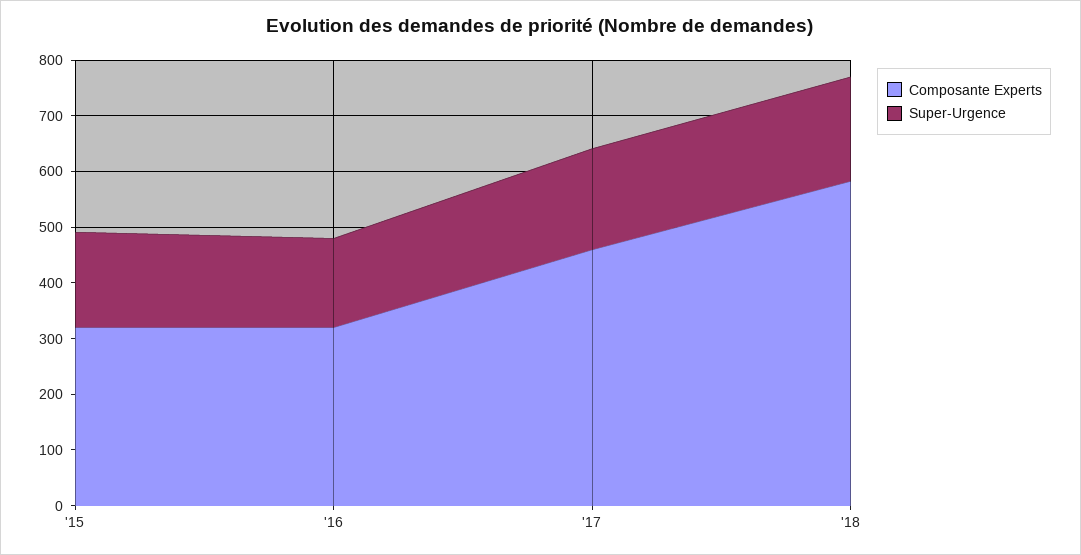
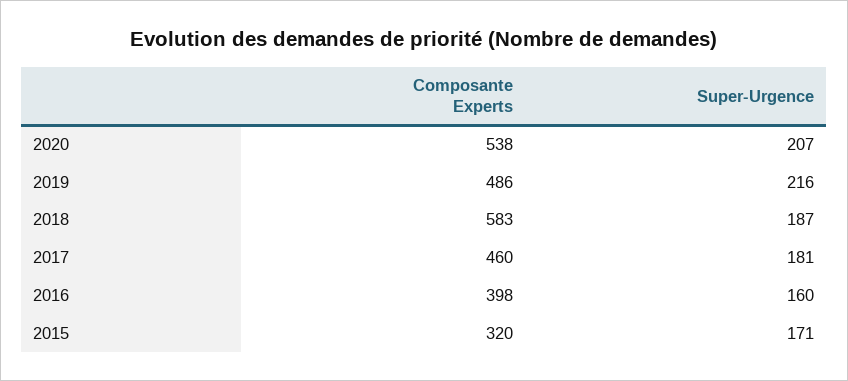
Composante Experts, '16: 320 -> 398
Composante Experts, 2020: none -> 538
Super-Urgence, 2020: none -> 207
Composante Experts, 2019: none -> 486
Super-Urgence, 2019: none -> 216

